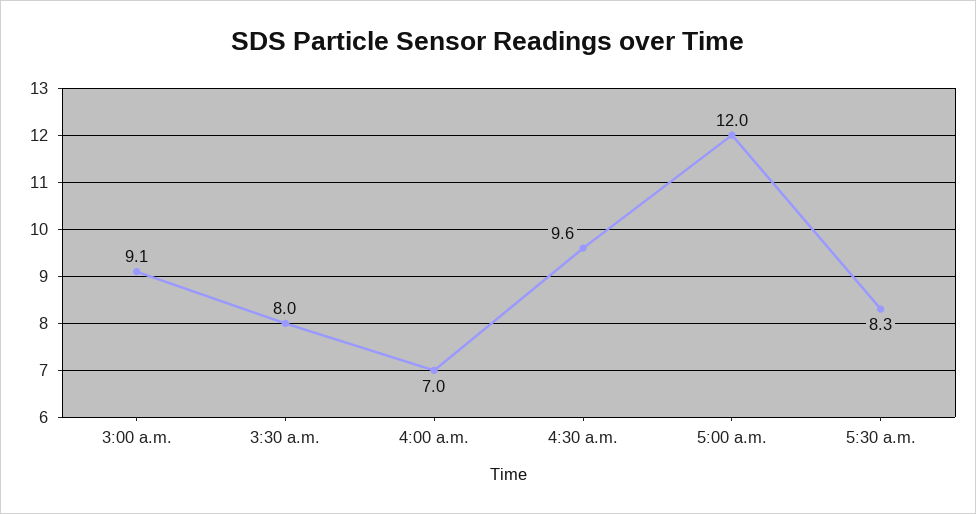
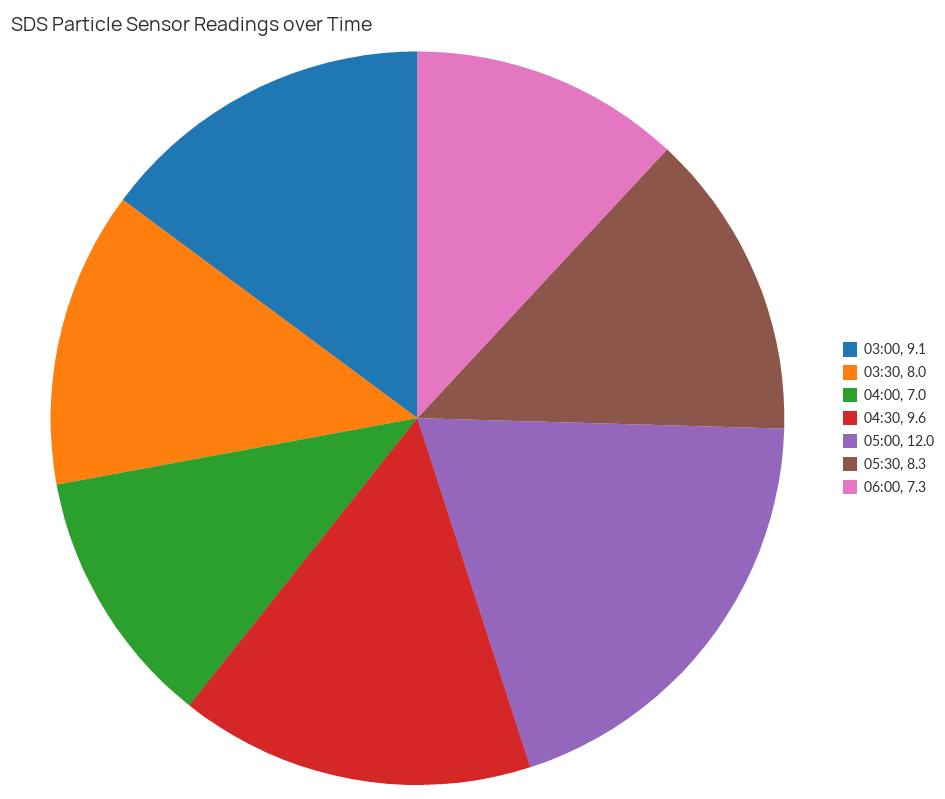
06:00: none -> 7.3

